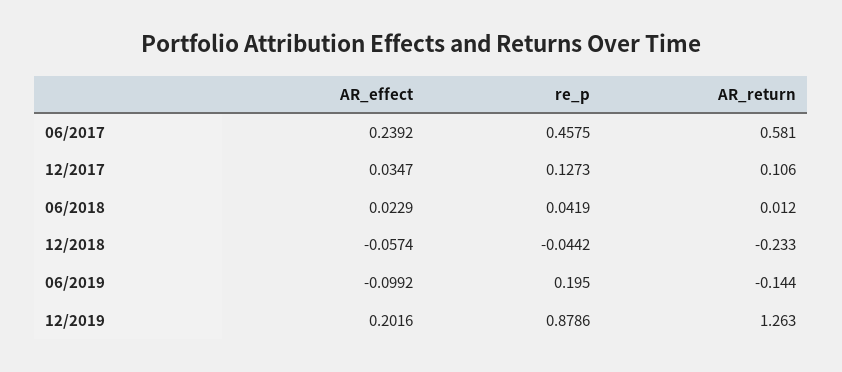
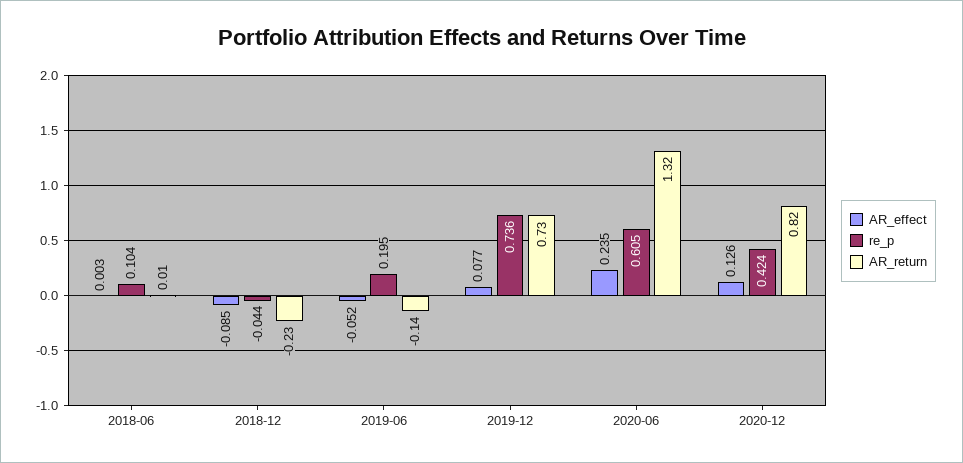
AR_effect, 06/2017: 0.2392 -> none
re_p, 06/2017: 0.4575 -> none
AR_return, 06/2017: 0.581 -> none
AR_effect, 12/2017: 0.0347 -> none
re_p, 12/2017: 0.1273 -> none
AR_return, 12/2017: 0.106 -> none
AR_effect, 06/2018: 0.0229 -> 0.003
re_p, 06/2018: 0.0419 -> 0.104
AR_effect, 12/2018: -0.0574 -> -0.085
AR_effect, 06/2019: -0.0992 -> -0.052
AR_effect, 12/2019: 0.2016 -> 0.077
re_p, 12/2019: 0.8786 -> 0.736
AR_return, 12/2019: 1.263 -> 0.73
AR_effect, 2020-06: none -> 0.235
re_p, 2020-06: none -> 0.605
AR_return, 2020-06: none -> 1.32
AR_effect, 2020-12: none -> 0.126
re_p, 2020-12: none -> 0.424
AR_return, 2020-12: none -> 0.82

